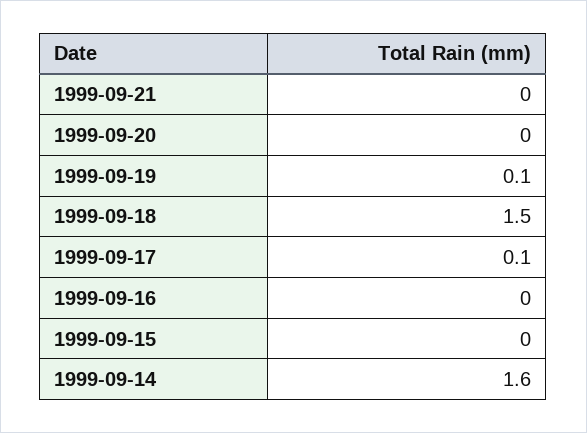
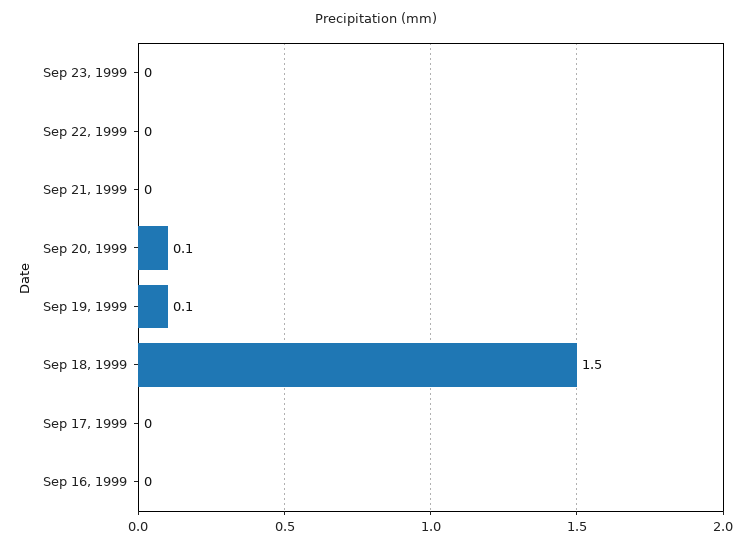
1999-09-20: 0 -> 0.1
1999-09-17: 0.1 -> 0
1999-09-15: 0 -> none
1999-09-14: 1.6 -> none
Sep 23, 1999: none -> 0
Sep 22, 1999: none -> 0

